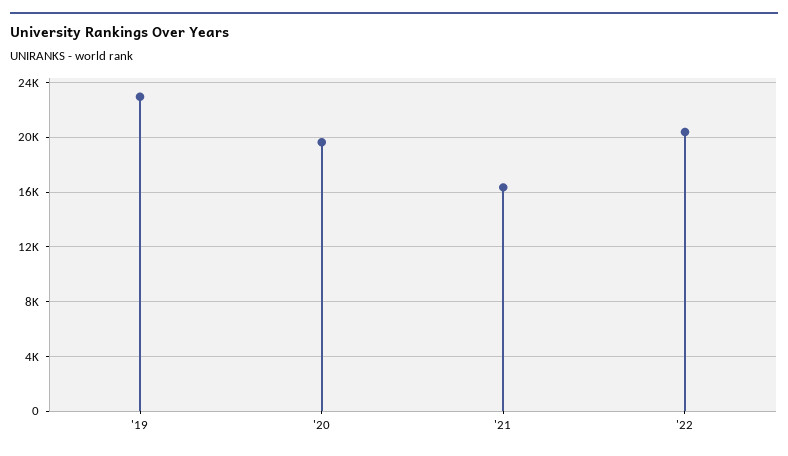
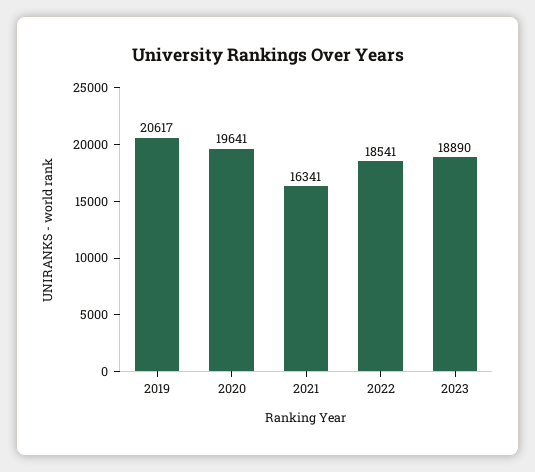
'19: 23000 -> 20617
'22: 20500 -> 18541
2023: none -> 18890

